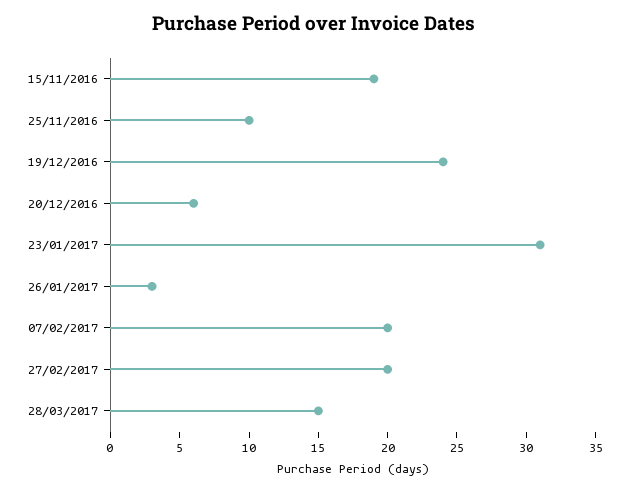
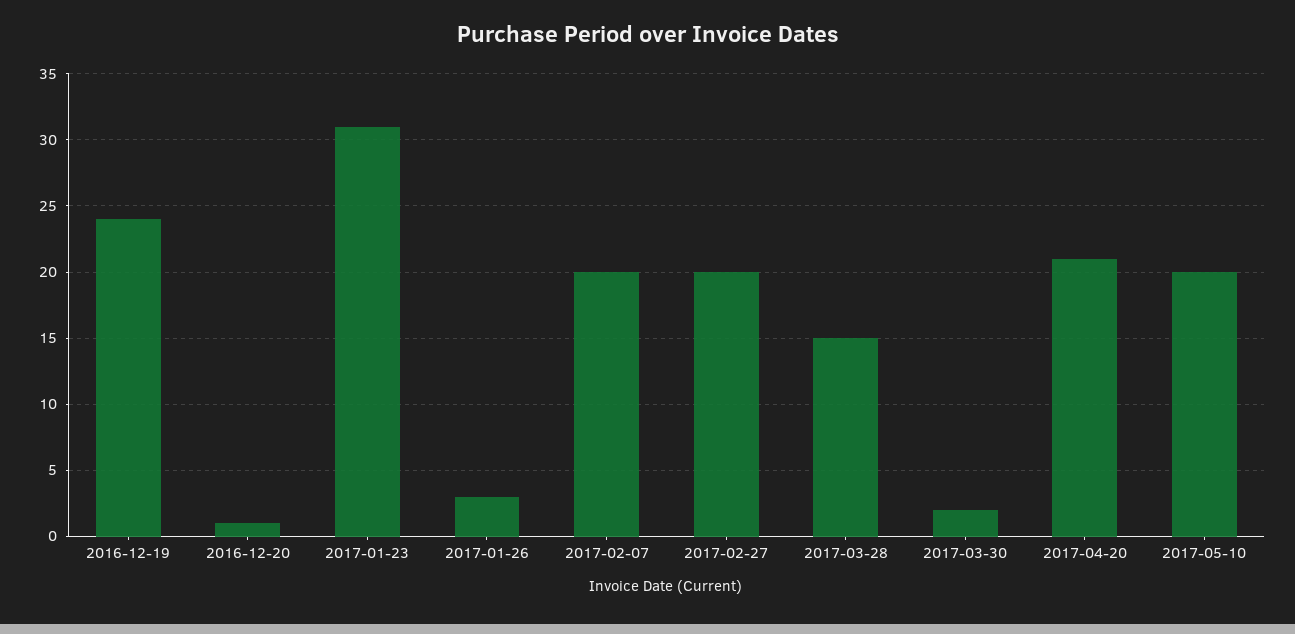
15/11/2016: 19 -> none
25/11/2016: 10 -> none
20/12/2016: 6 -> 1
2017-03-30: none -> 2
2017-04-20: none -> 21
2017-05-10: none -> 20

